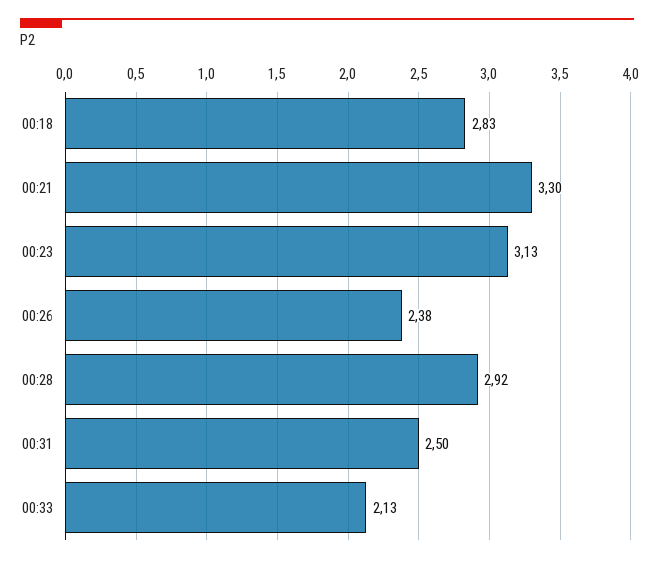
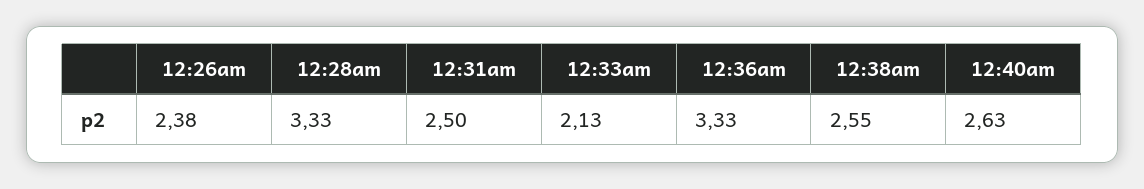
00:18: 2.83 -> none
00:21: 3.3 -> none
00:23: 3.13 -> none
00:28: 2.92 -> 3.33
12:36am: none -> 3.33
12:38am: none -> 2.55
12:40am: none -> 2.63

